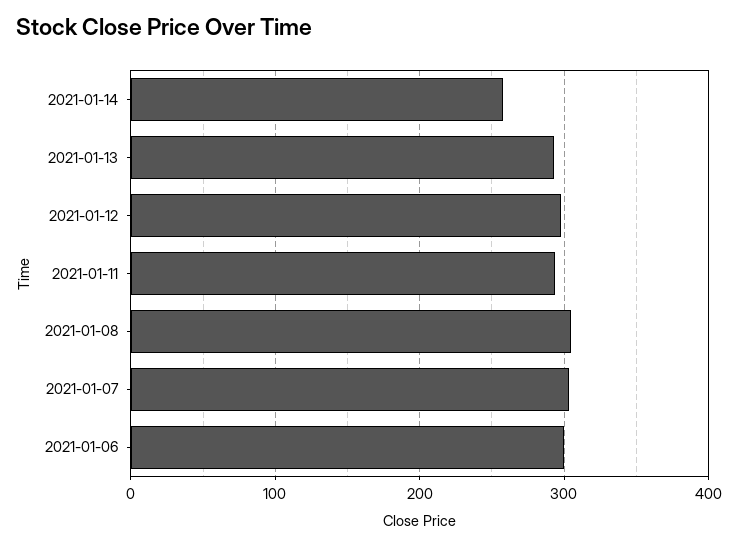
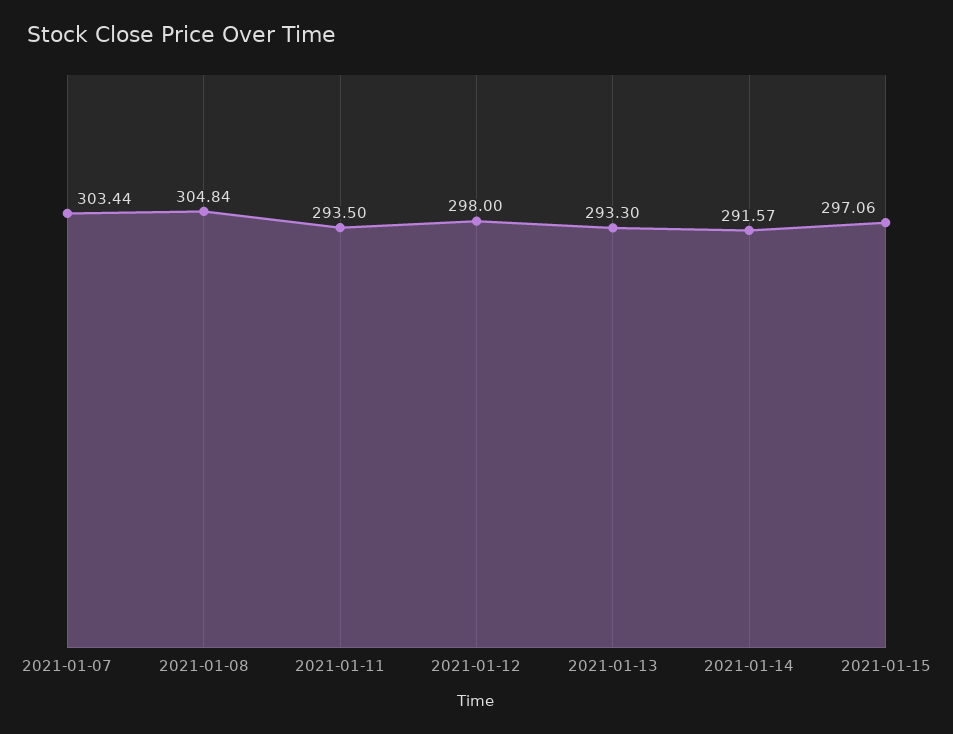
2021-01-14: 260 -> 291.57
2021-01-06: 300 -> none
2021-01-15: none -> 297.06

